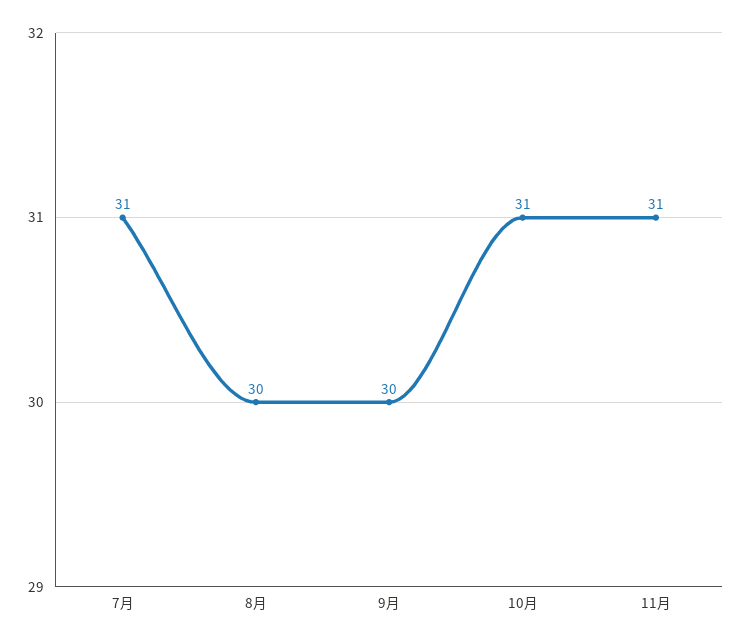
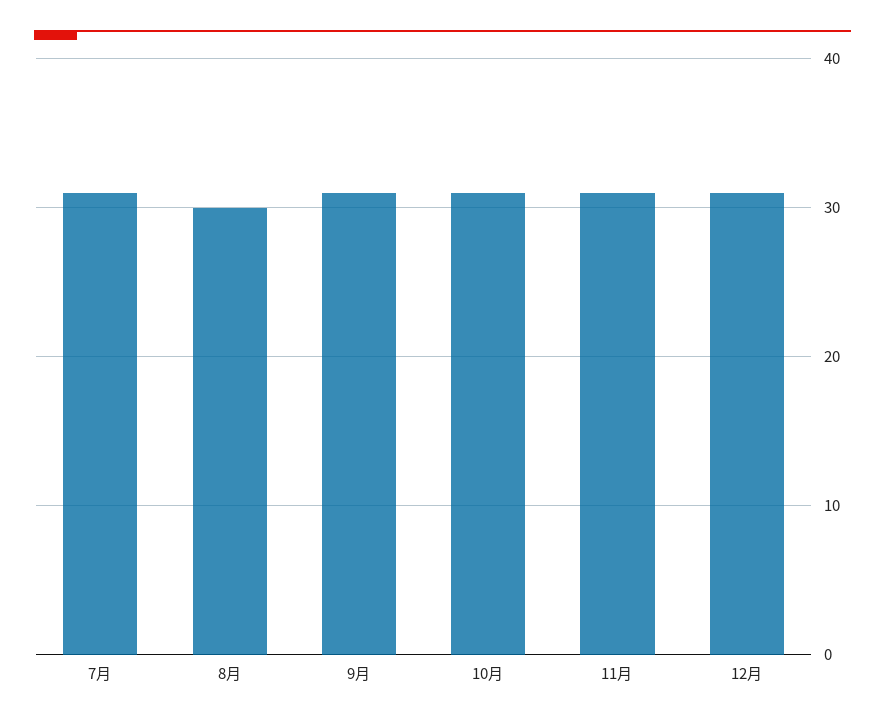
9月: 30 -> 31
12月: none -> 31

